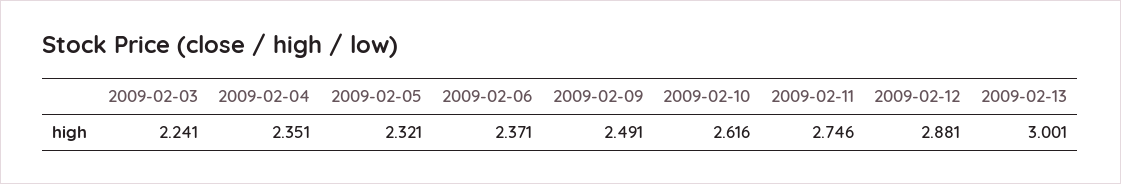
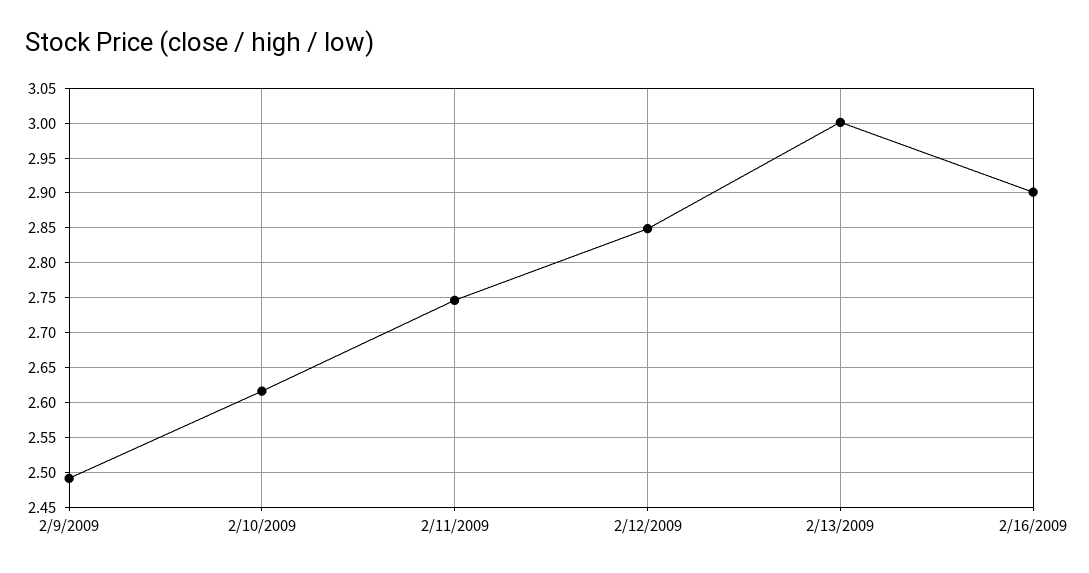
2009-02-03: 2.241 -> none
2009-02-04: 2.351 -> none
2009-02-05: 2.321 -> none
2009-02-06: 2.371 -> none
2009-02-12: 2.881 -> 2.85
2/16/2009: none -> 2.9

